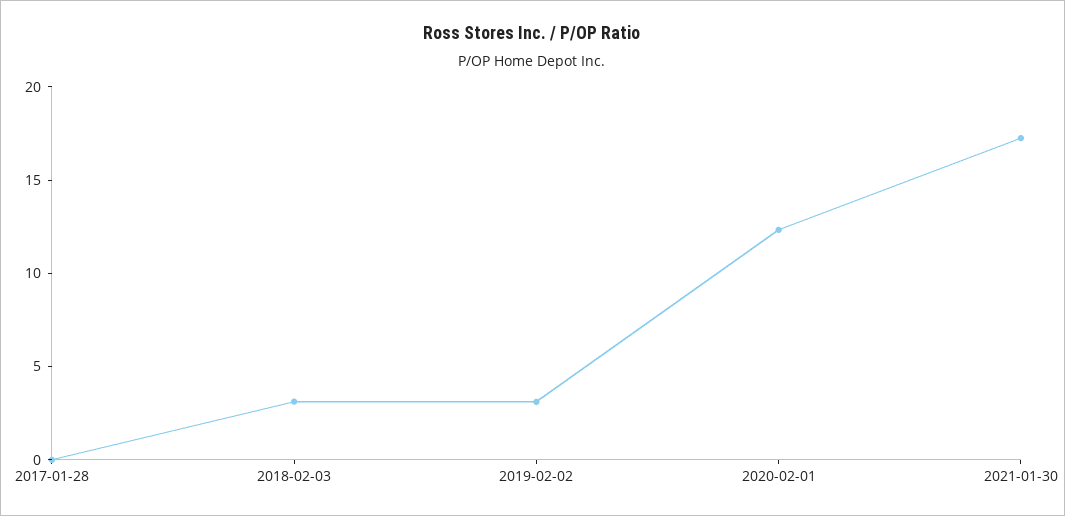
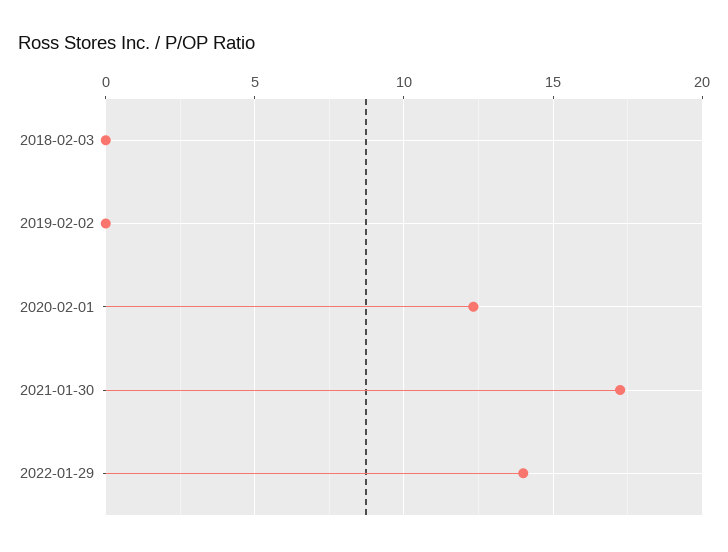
2017-01-28: 0 -> none
2018-02-03: 3 -> 0
2019-02-02: 3 -> 0
2022-01-29: none -> 14

